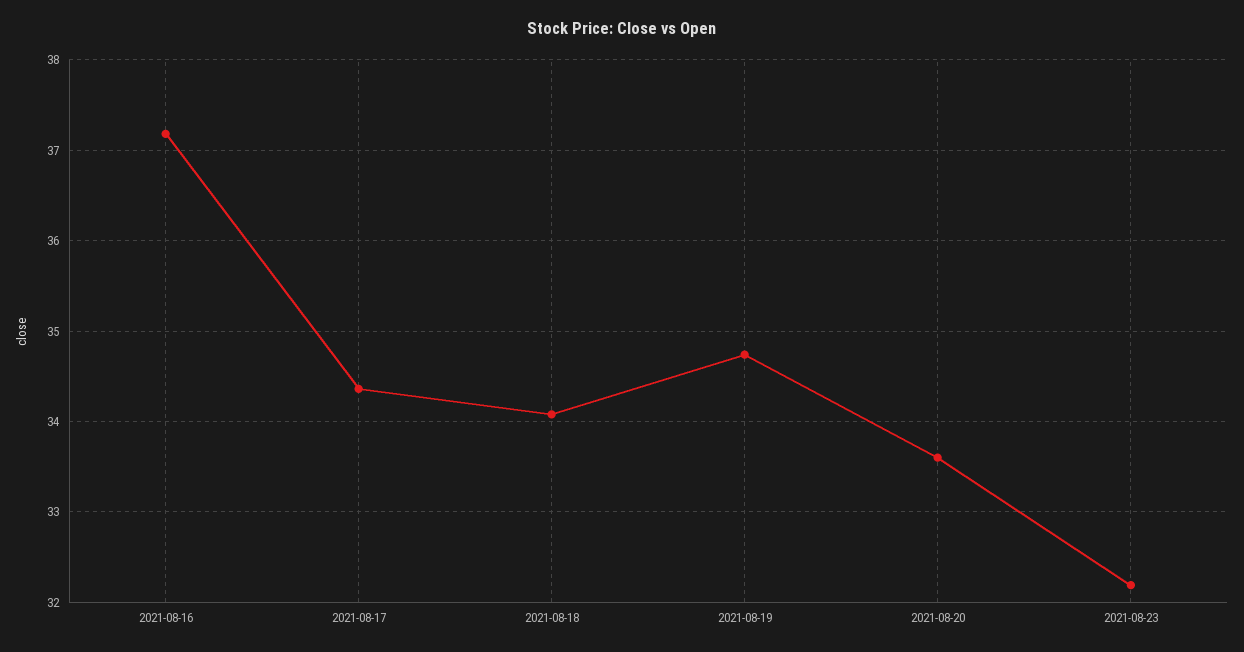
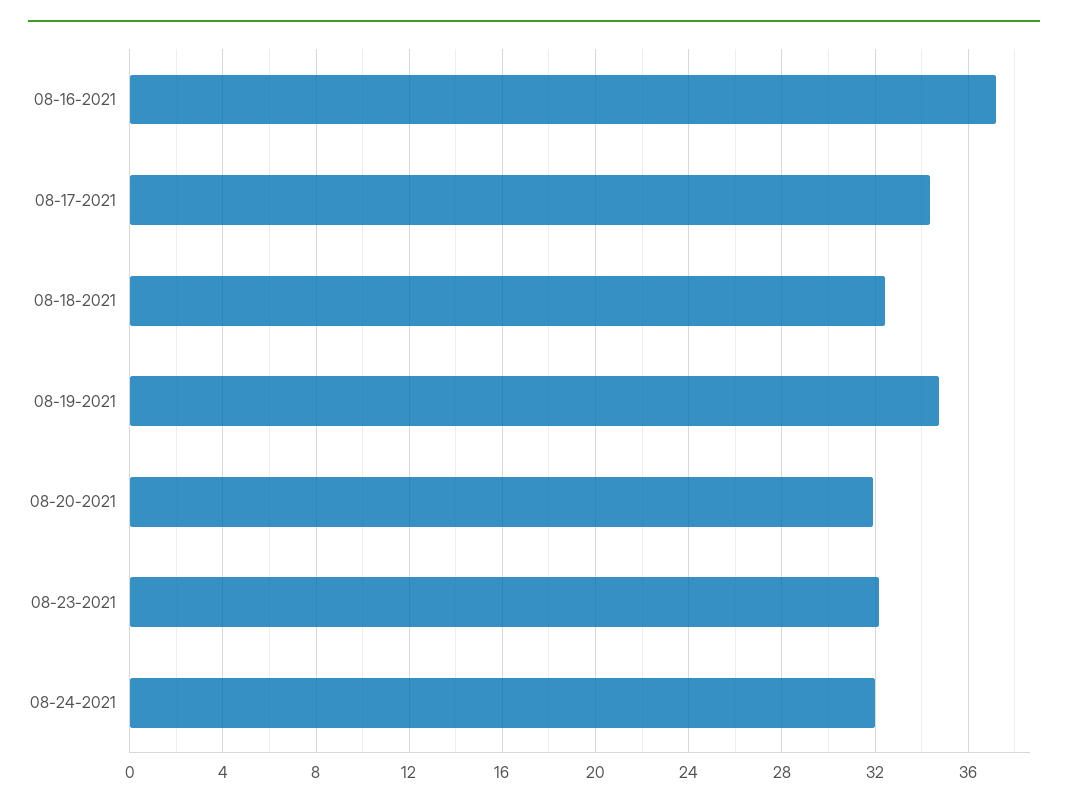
2021-08-18: 34.1 -> 32.5
2021-08-20: 33.6 -> 32
08-24-2021: none -> 32

